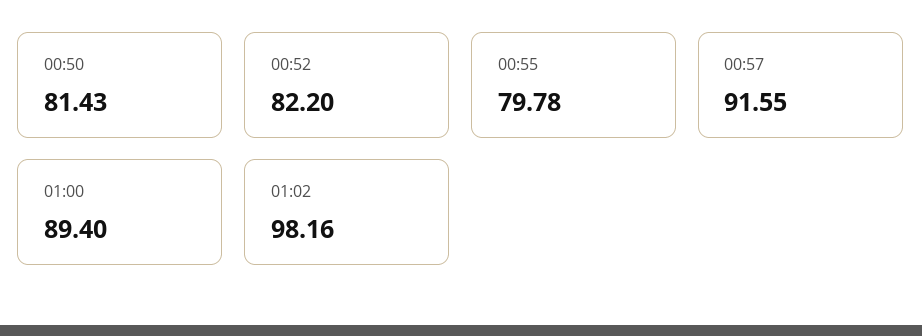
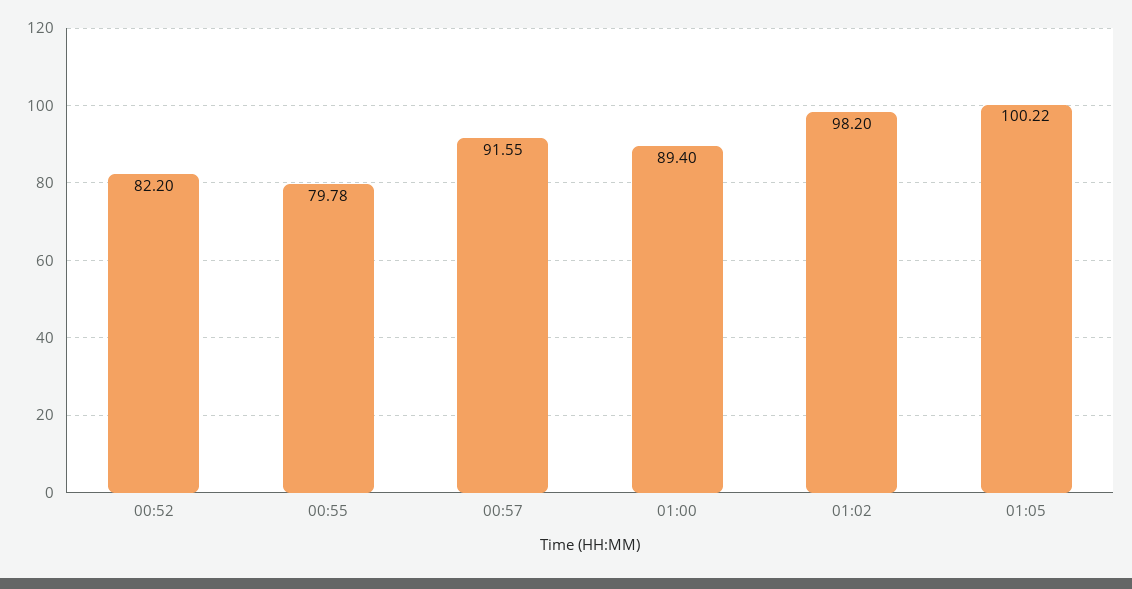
00:50: 81.43 -> none
01:02: 98.16 -> 98.2
01:05: none -> 100.22

